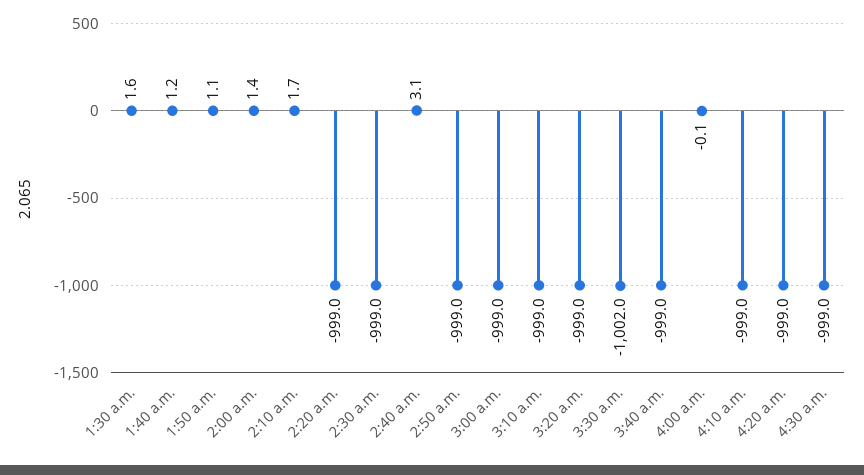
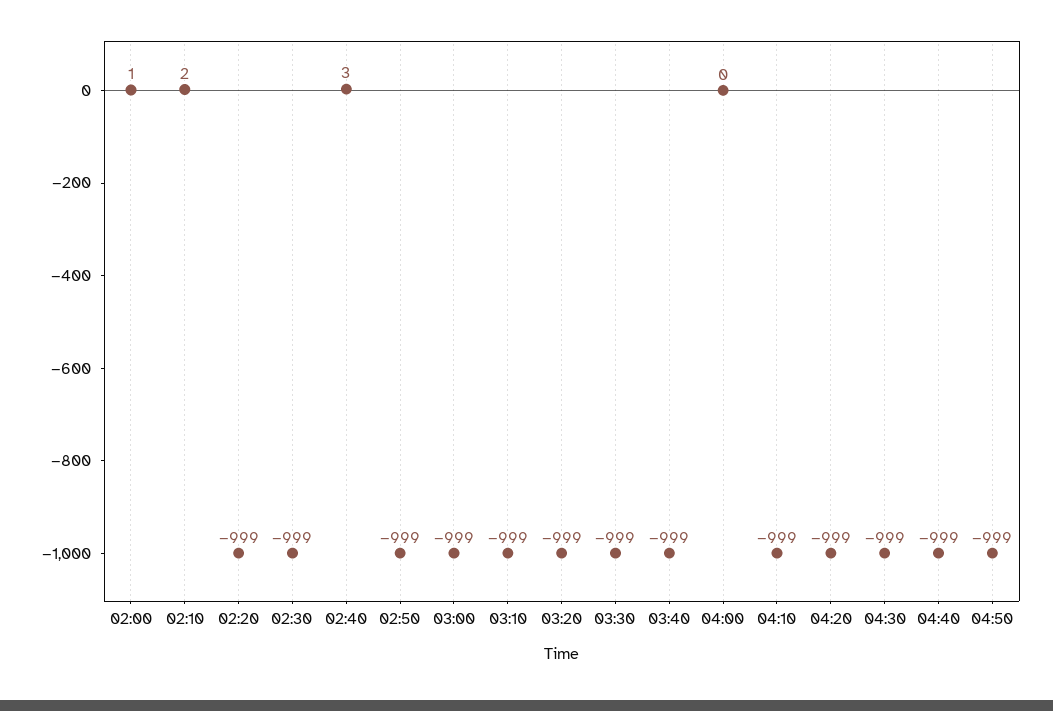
1:30 a.m.: 1.6 -> none
1:40 a.m.: 1.2 -> none
1:50 a.m.: 1.1 -> none
3:30 a.m.: -1002 -> -999
04:40: none -> -999
04:50: none -> -999

